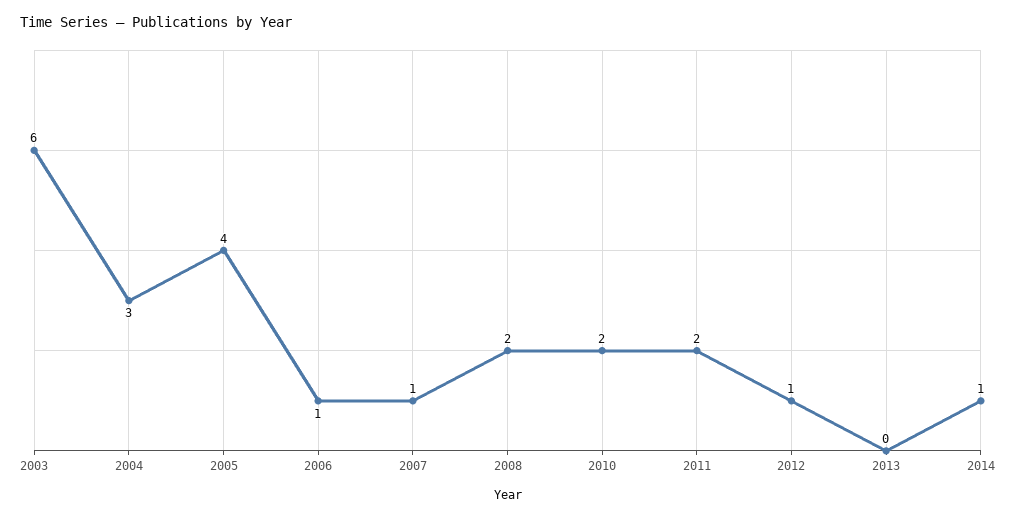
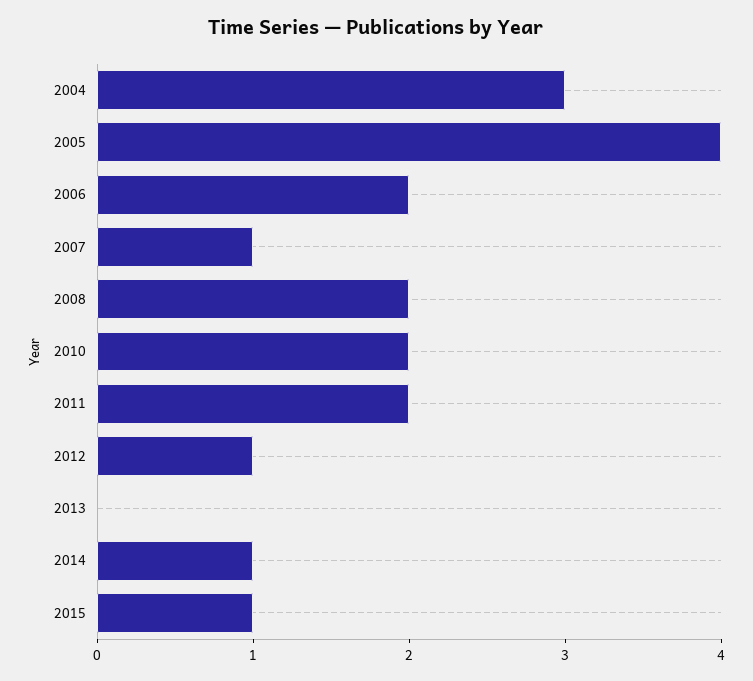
2003: 6 -> none
2006: 1 -> 2
2015: none -> 1

